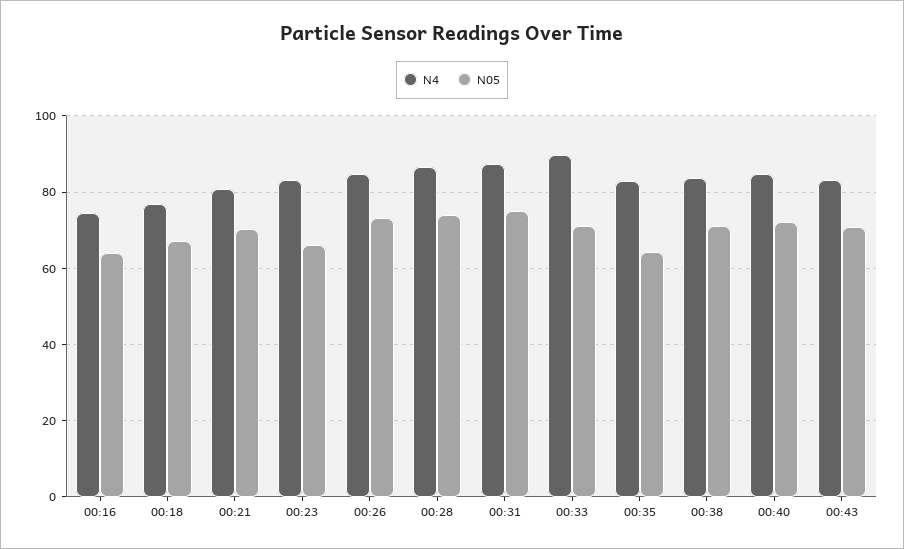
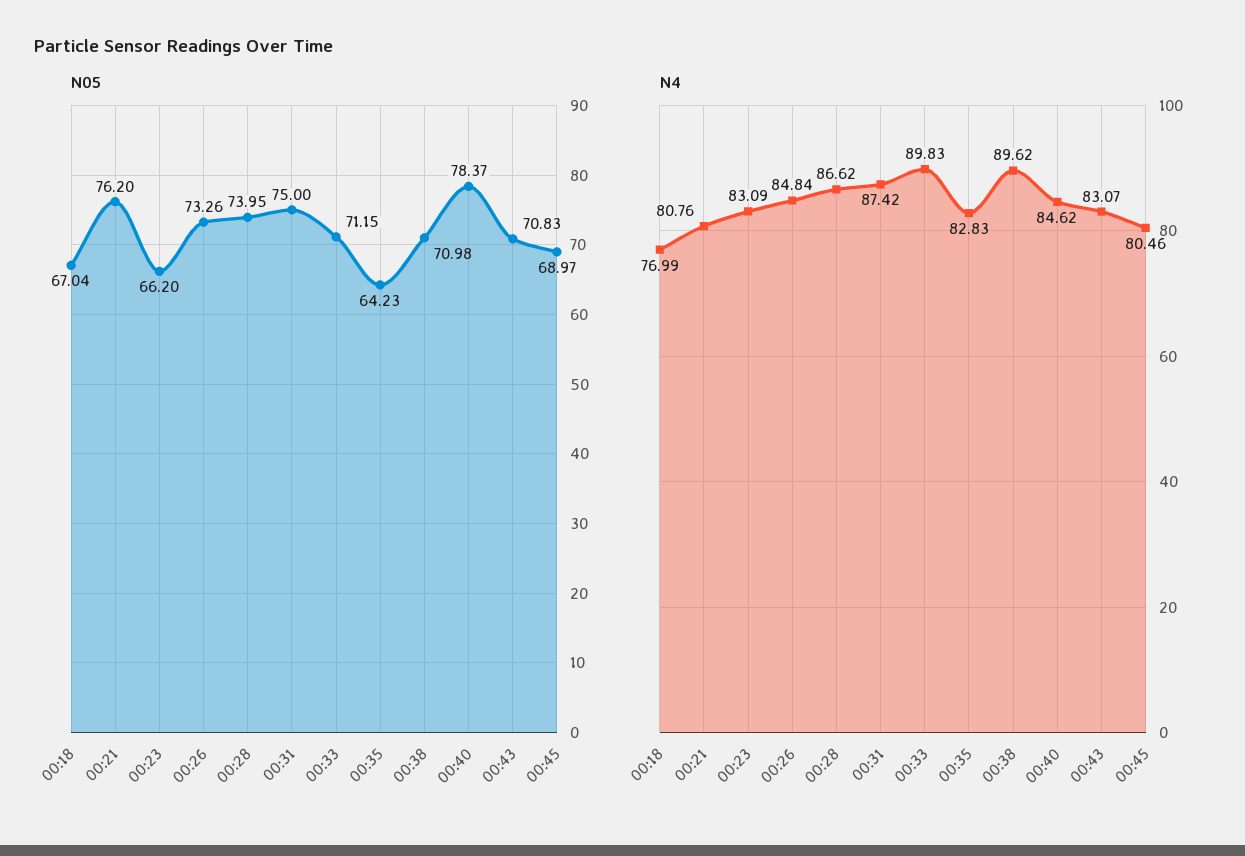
N4, 00:16: 74 -> none
N05, 00:16: 64 -> none
N05, 00:21: 70 -> 76.2
N4, 00:38: 84 -> 89.62
N05, 00:40: 72 -> 78.37
N05, 00:45: none -> 68.97
N4, 00:45: none -> 80.46

